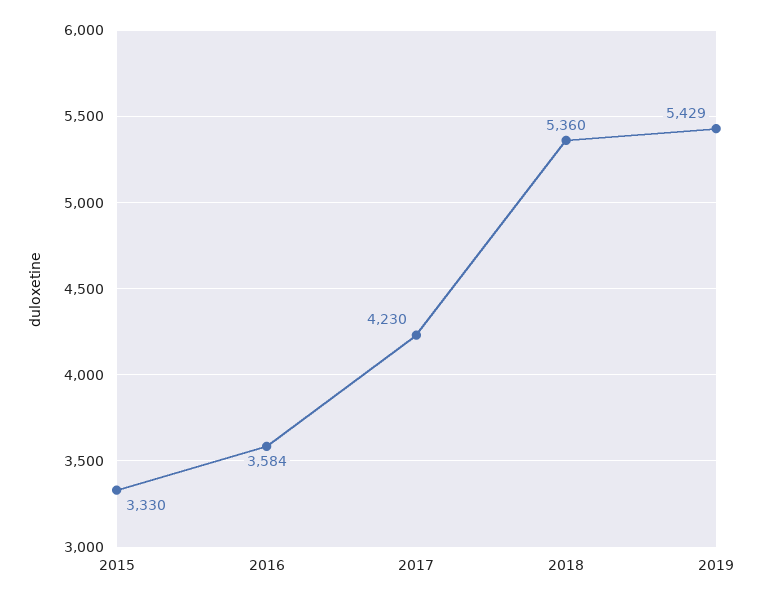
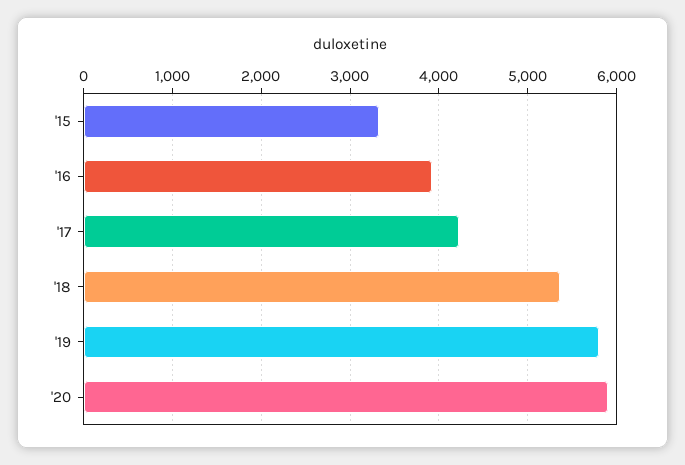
2016: 3584 -> 3900
2019: 5429 -> 5800
'20: none -> 5900

